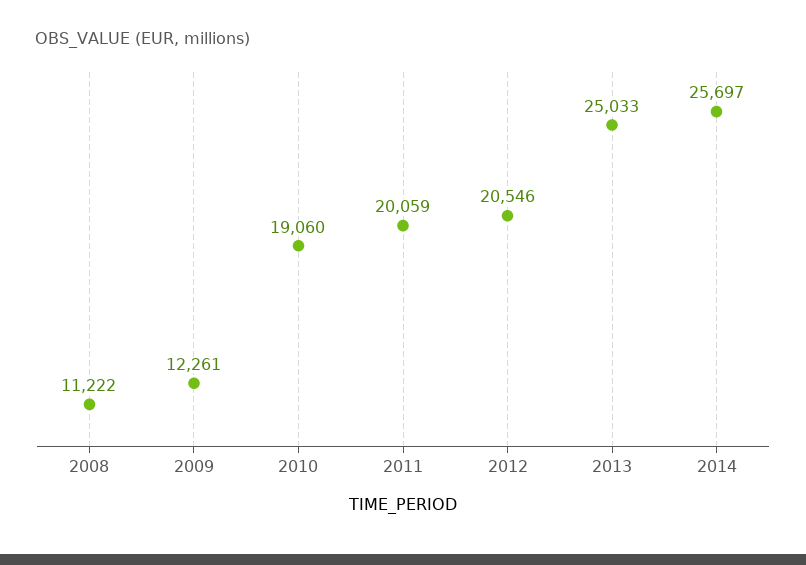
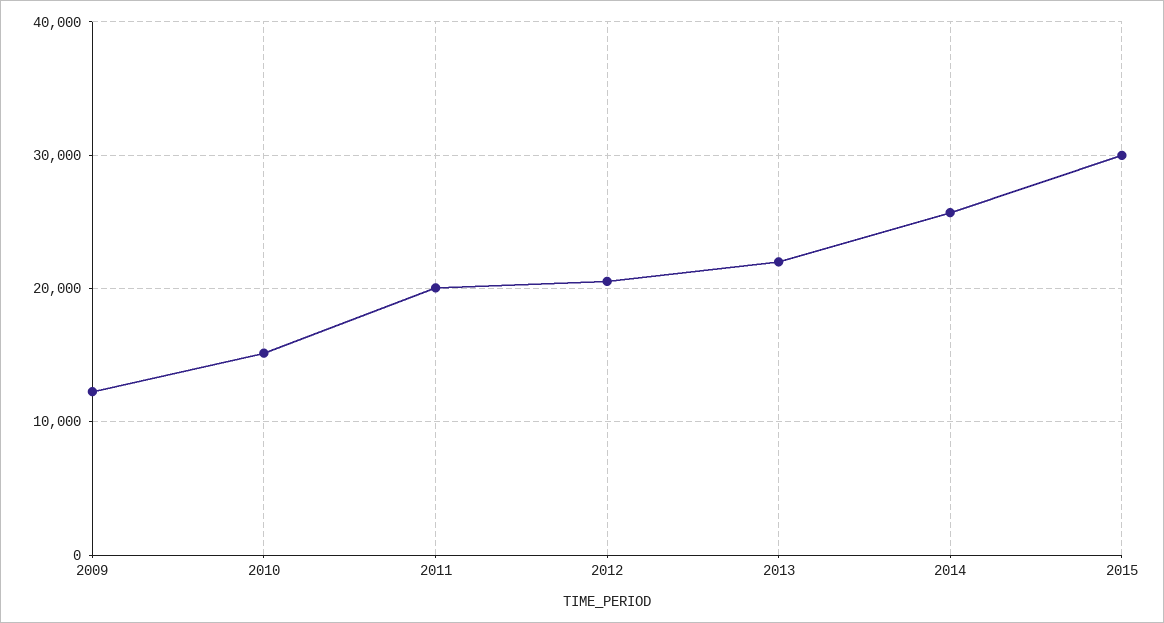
2008: 11222 -> none
2010: 19060 -> 15000
2013: 25033 -> 22000
2015: none -> 30000

